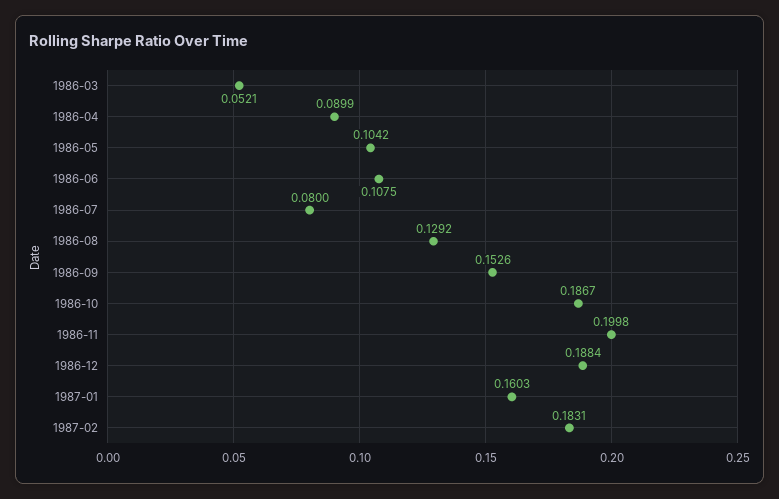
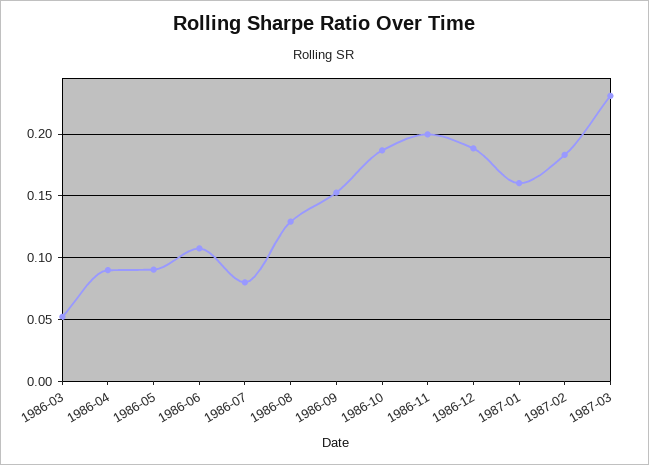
1986-05: 0.1042 -> 0.09
1987-03: none -> 0.23

